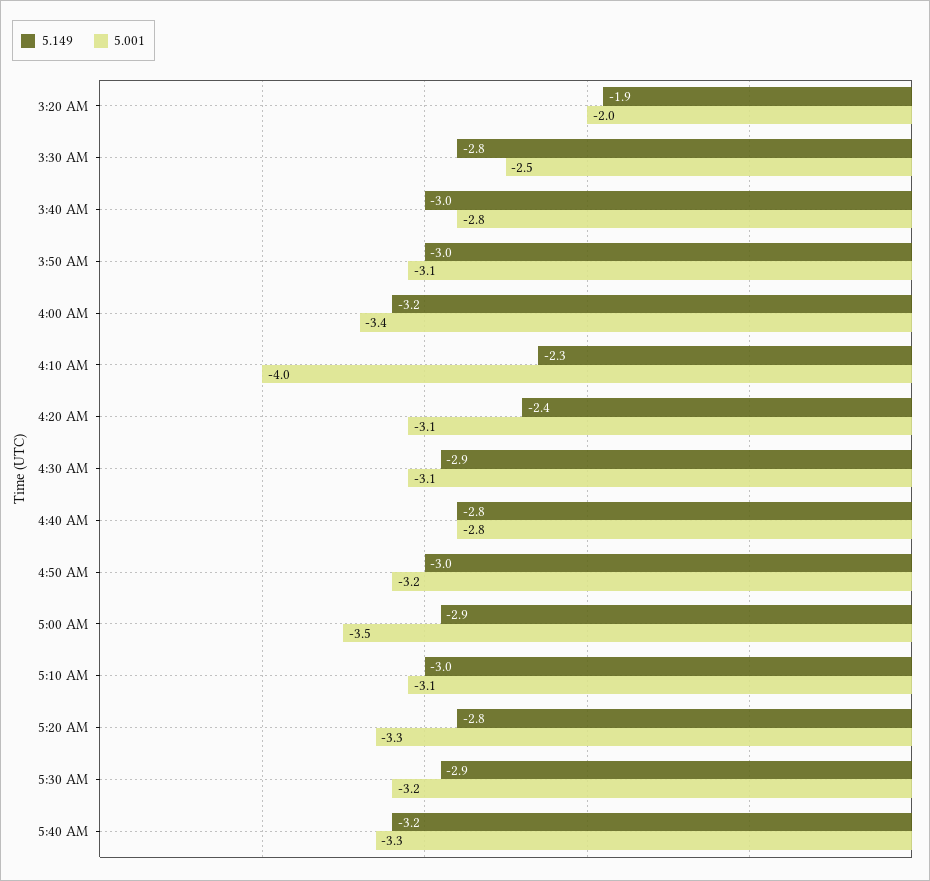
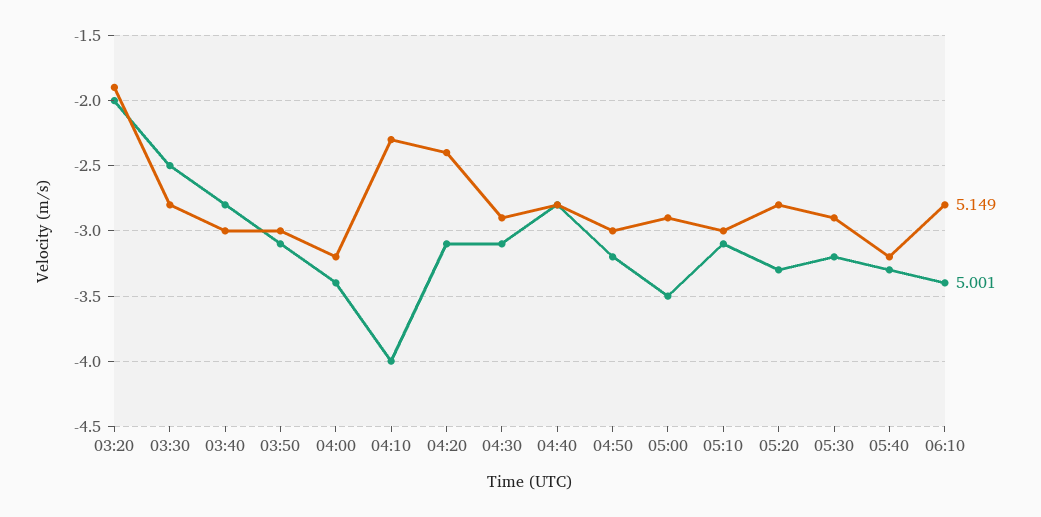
5.149, 06:10: none -> -2.8
5.001, 06:10: none -> -3.4

